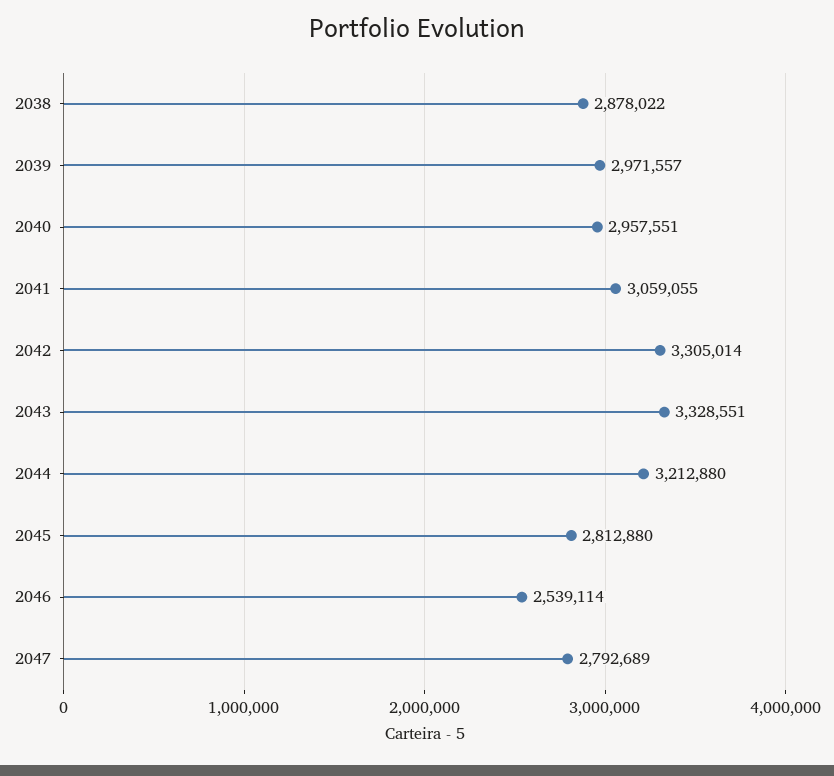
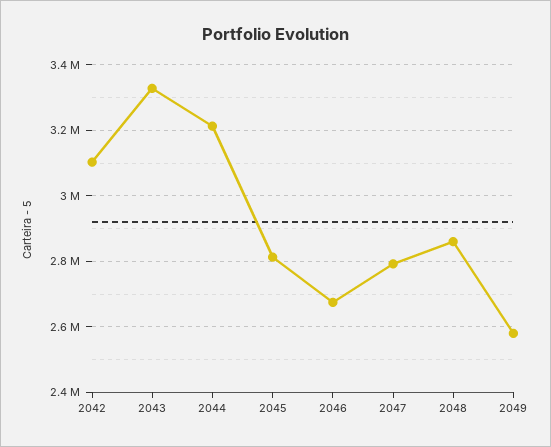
2038: 2878022 -> none
2039: 2971557 -> none
2040: 2957551 -> none
2041: 3059055 -> none
2042: 3305014 -> 3100000
2046: 2539114 -> 2680000
2048: none -> 2860000
2049: none -> 2580000

